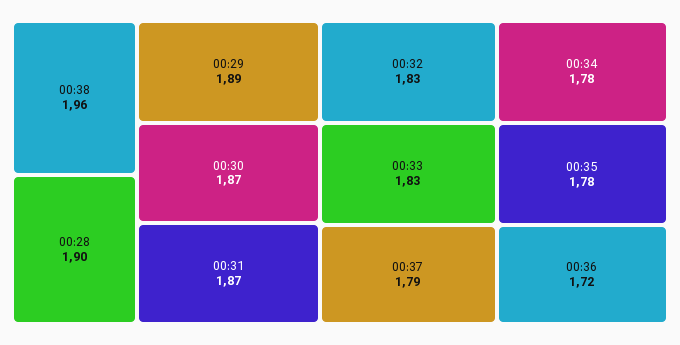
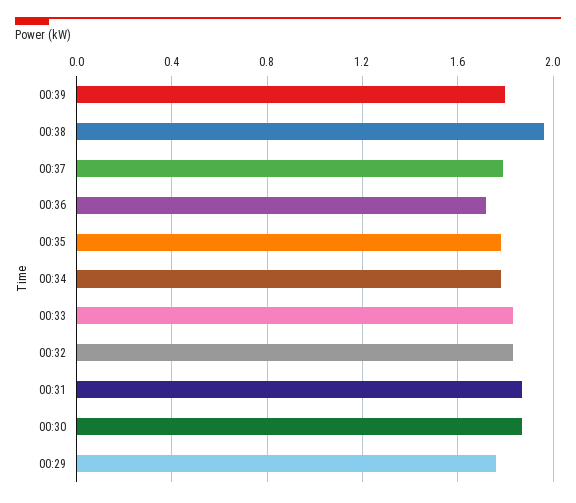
00:28: 1.9 -> none
00:29: 1.89 -> 1.75
00:39: none -> 1.8

